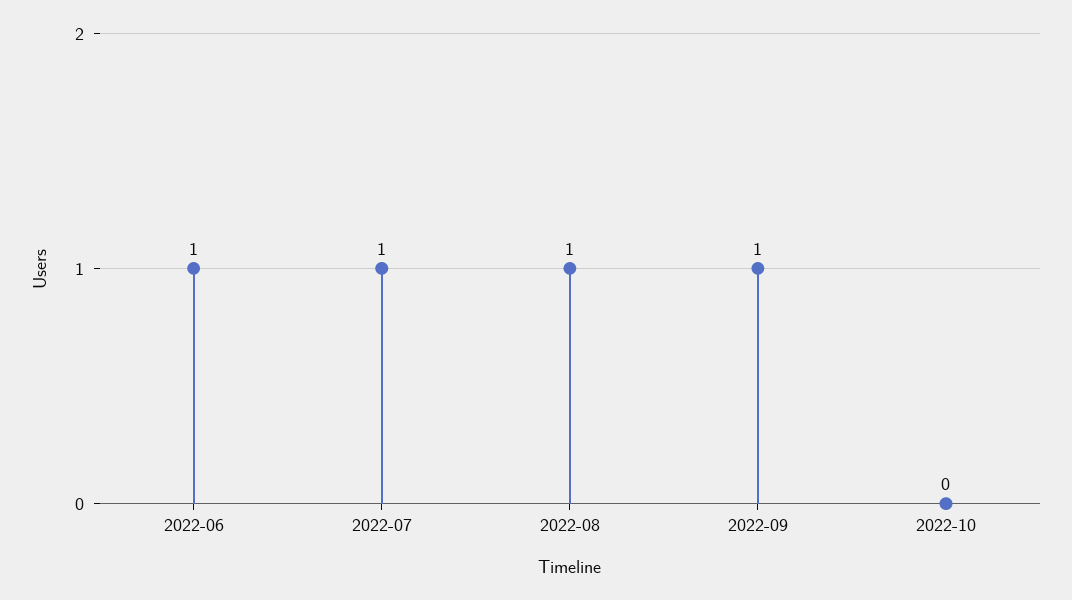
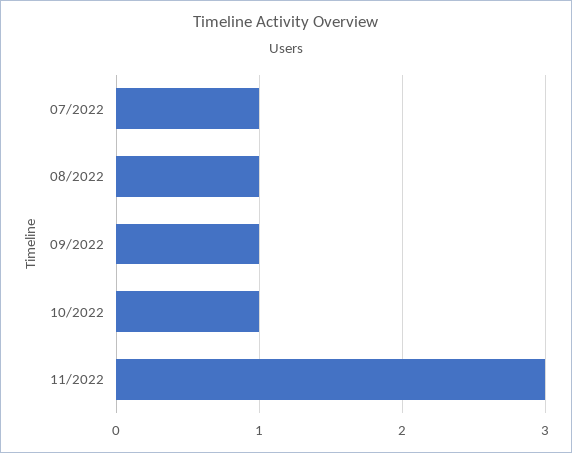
2022-06: 1 -> none
2022-10: 0 -> 1
11/2022: none -> 3

